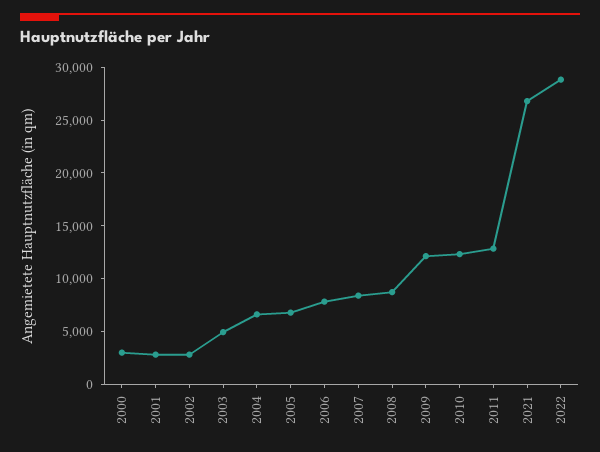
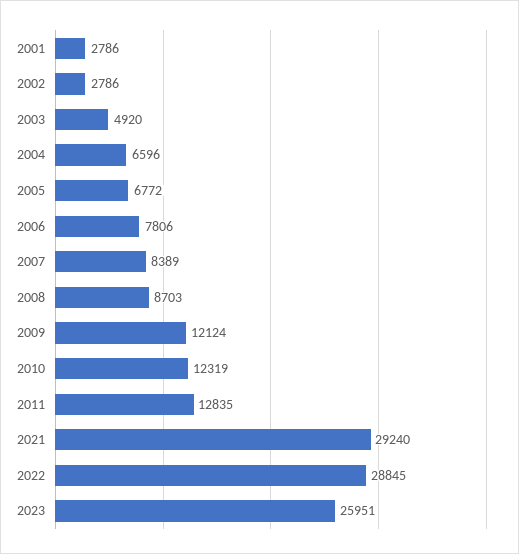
2000: 3000 -> none
2021: 27000 -> 29240
2023: none -> 25951

